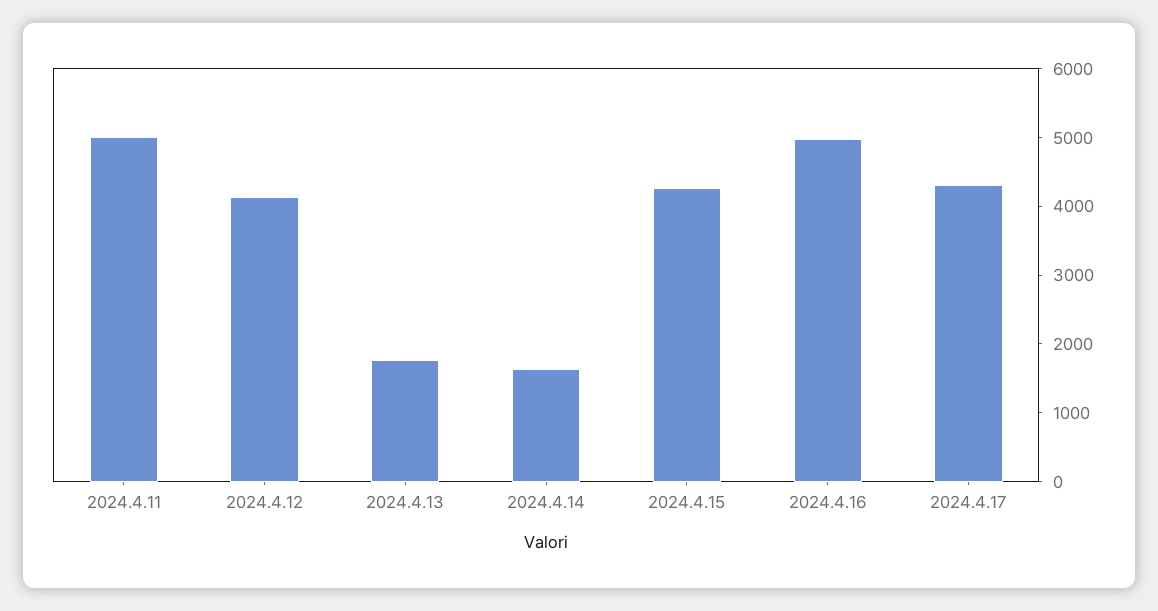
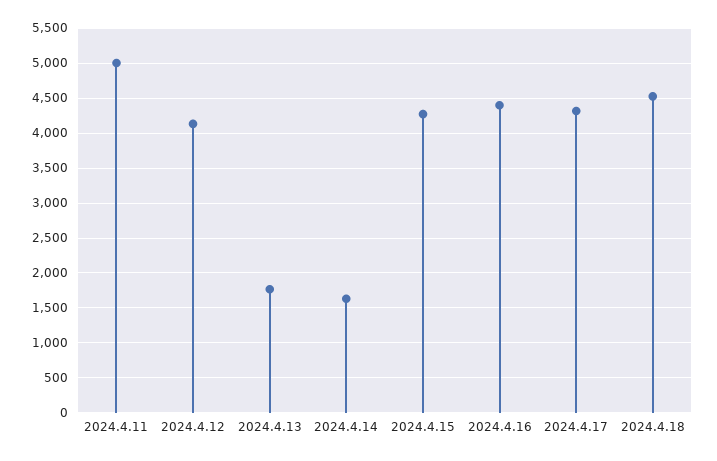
2024.4.16: 5000 -> 4400
2024.4.18: none -> 4500

